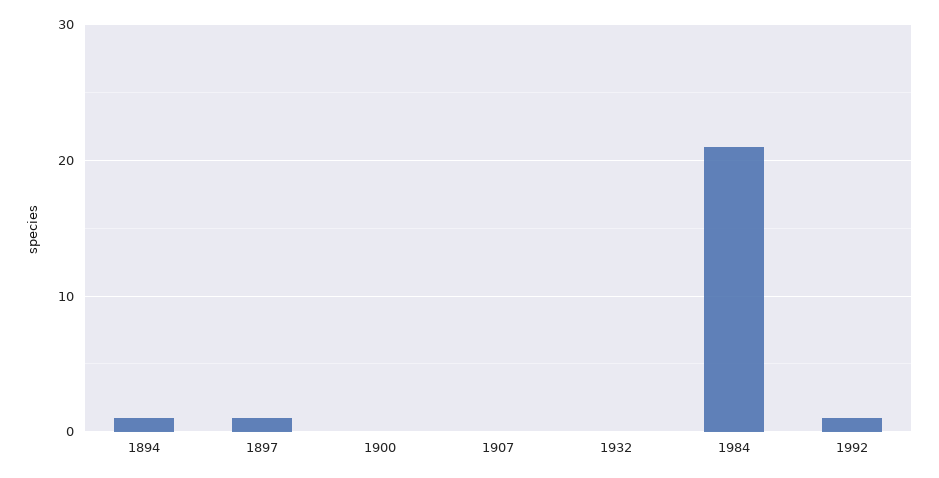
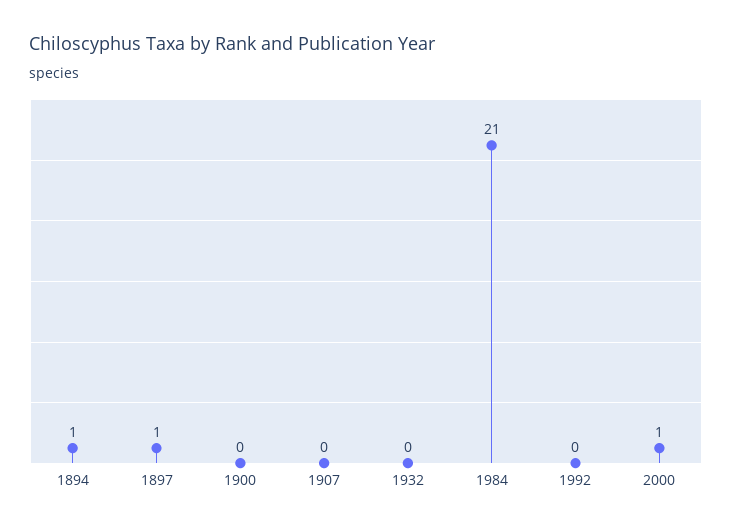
1992: 1 -> 0
2000: none -> 1

